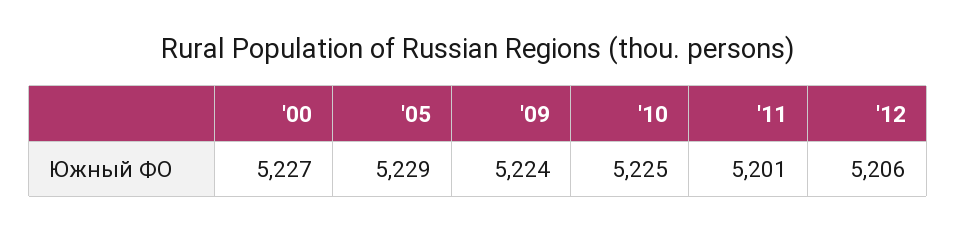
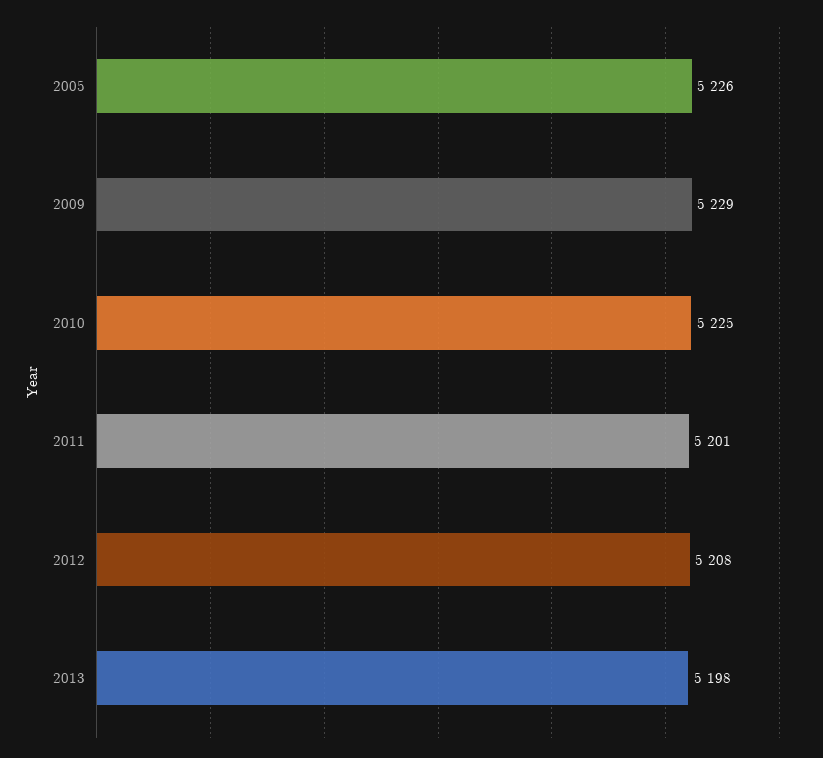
'00: 5227 -> none
'05: 5229 -> 5226
'09: 5224 -> 5229
'12: 5206 -> 5208
2013: none -> 5198

